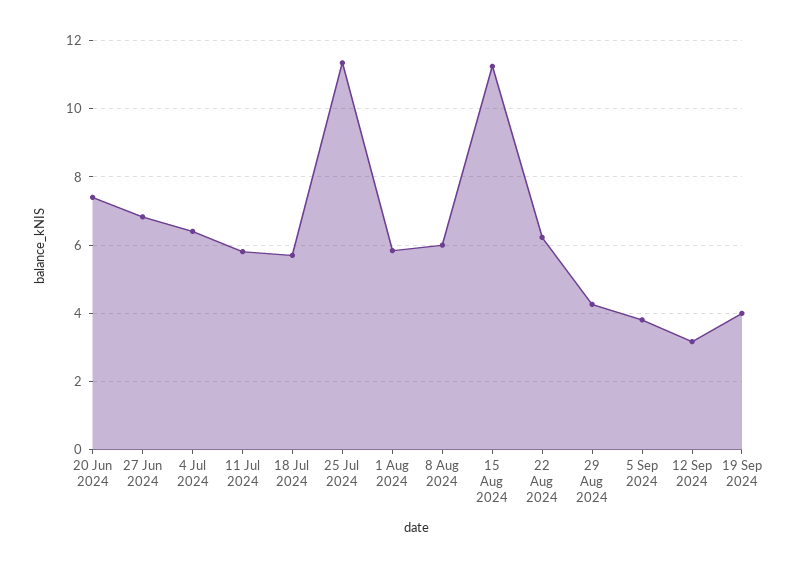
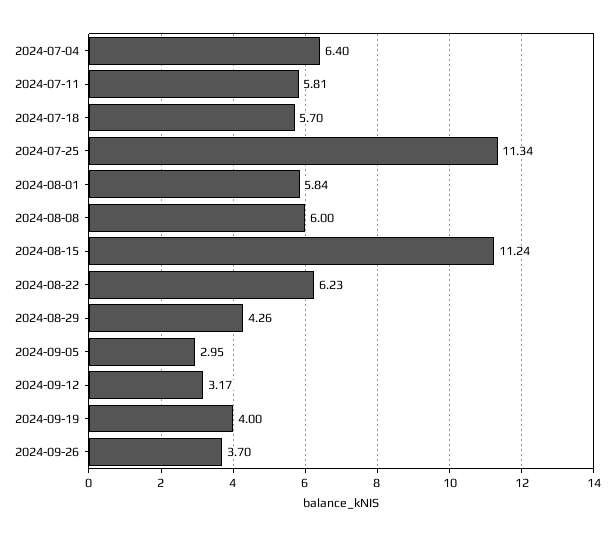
20 Jun 2024: 7.4 -> none
27 Jun 2024: 6.8 -> none
5 Sep 2024: 3.8 -> 2.95
2024-09-26: none -> 3.7

